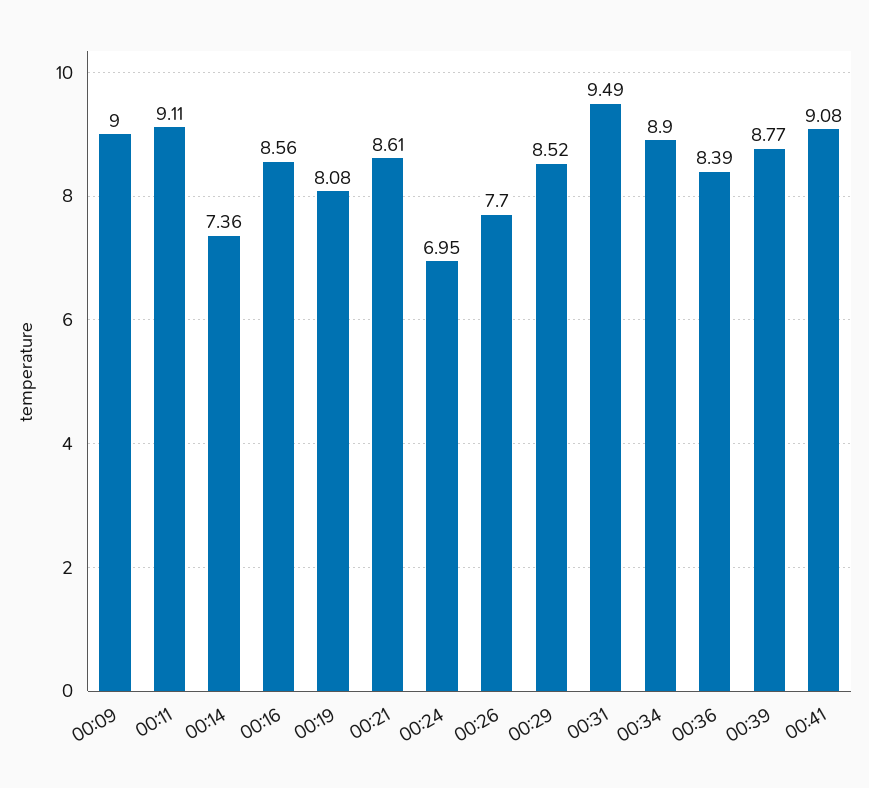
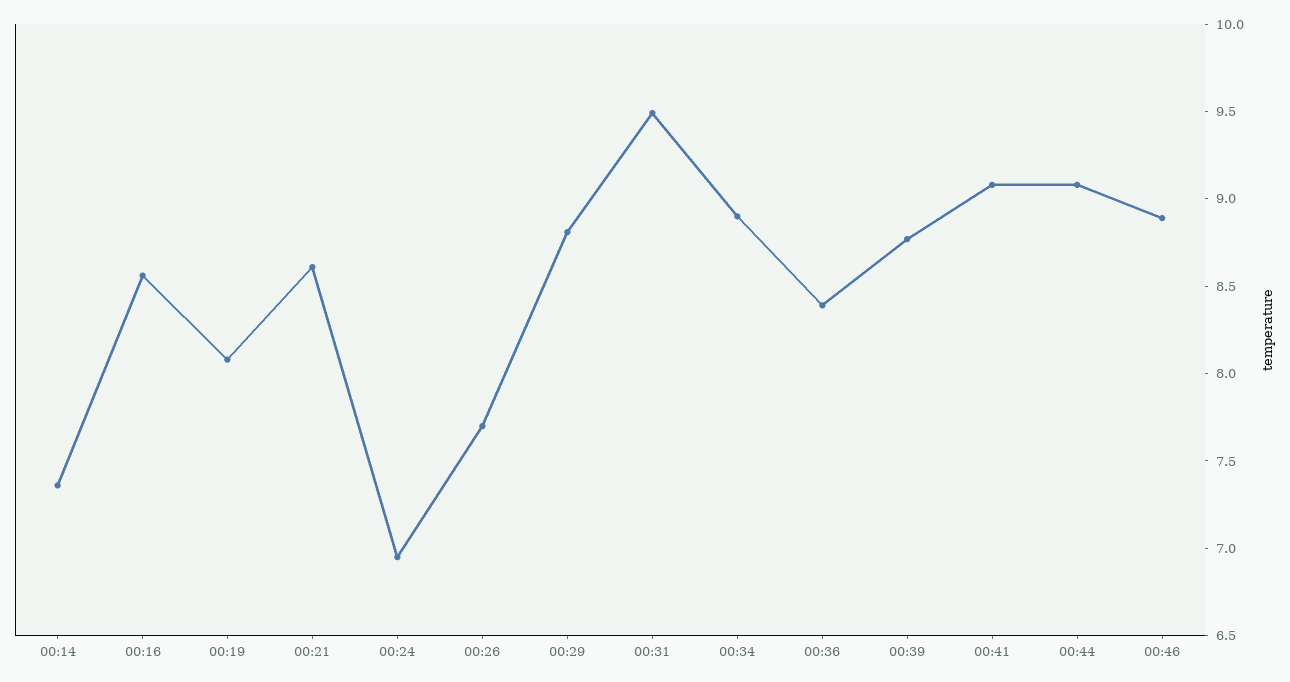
00:09: 9 -> none
00:11: 9.11 -> none
00:29: 8.52 -> 8.8
00:44: none -> 9.1
00:46: none -> 8.9

